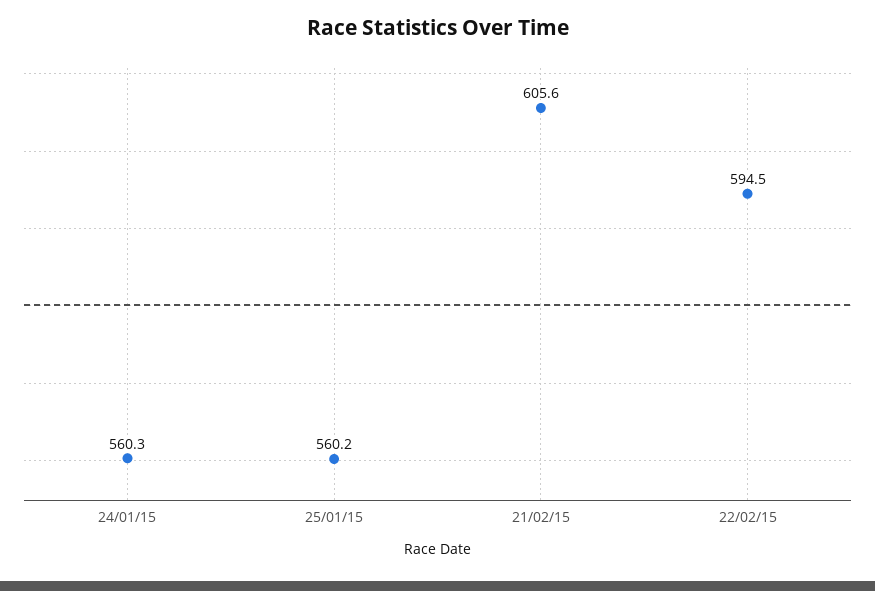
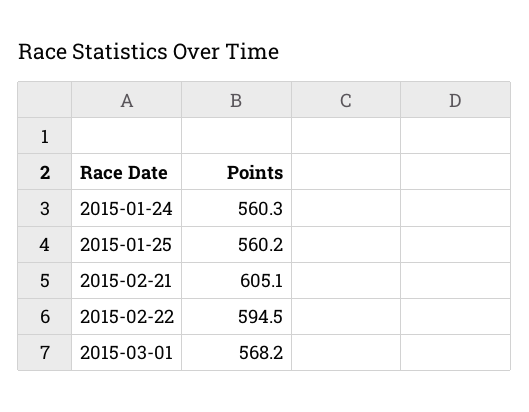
21/02/15: 605.6 -> 605.1
2015-03-01: none -> 568.2

